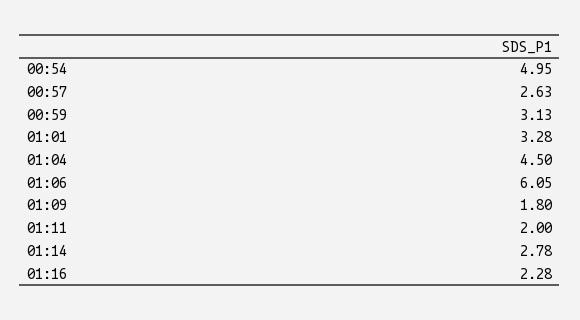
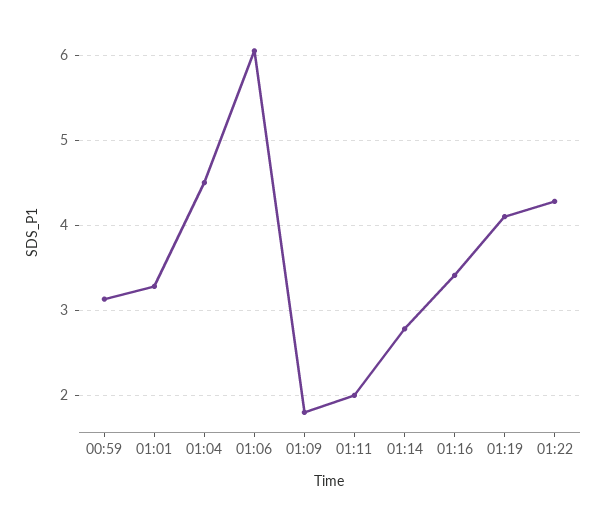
00:54: 4.95 -> none
00:57: 2.63 -> none
01:16: 2.28 -> 3.4
01:19: none -> 4.1
01:22: none -> 4.3

